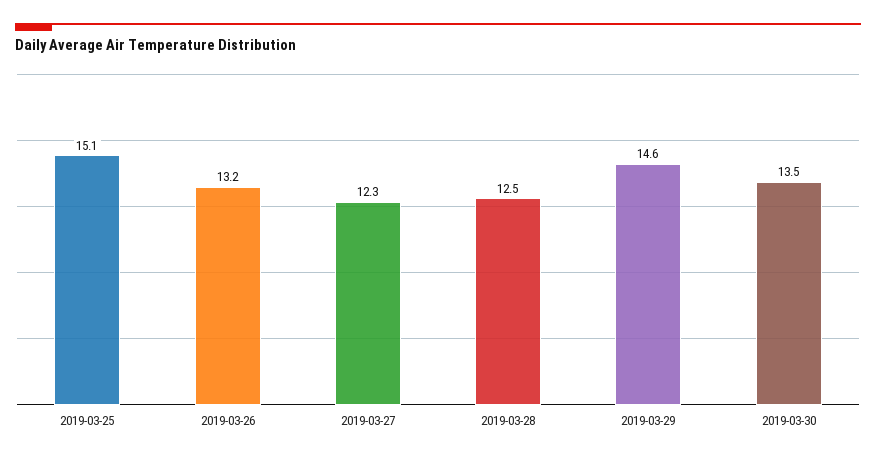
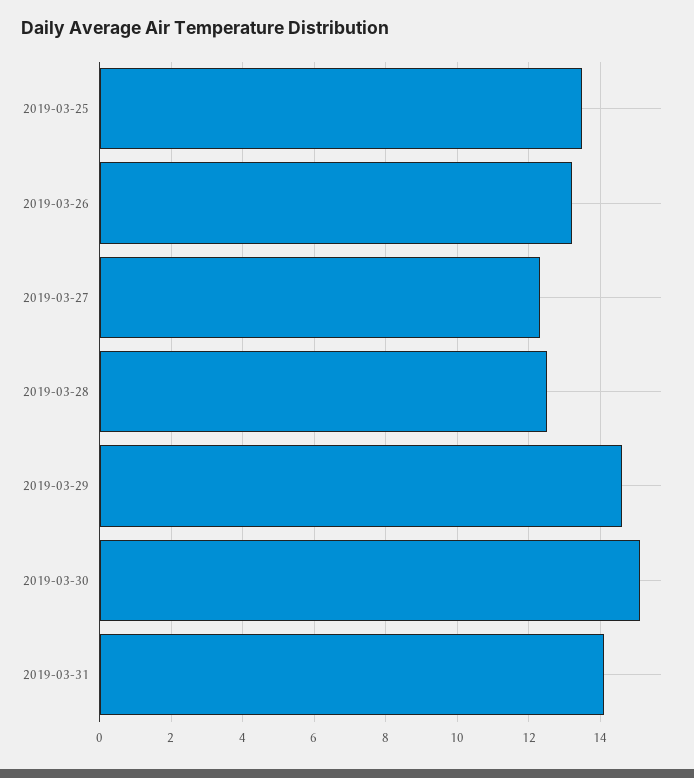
2019-03-25: 15.1 -> 13.5
2019-03-30: 13.5 -> 15
2019-03-31: none -> 14

